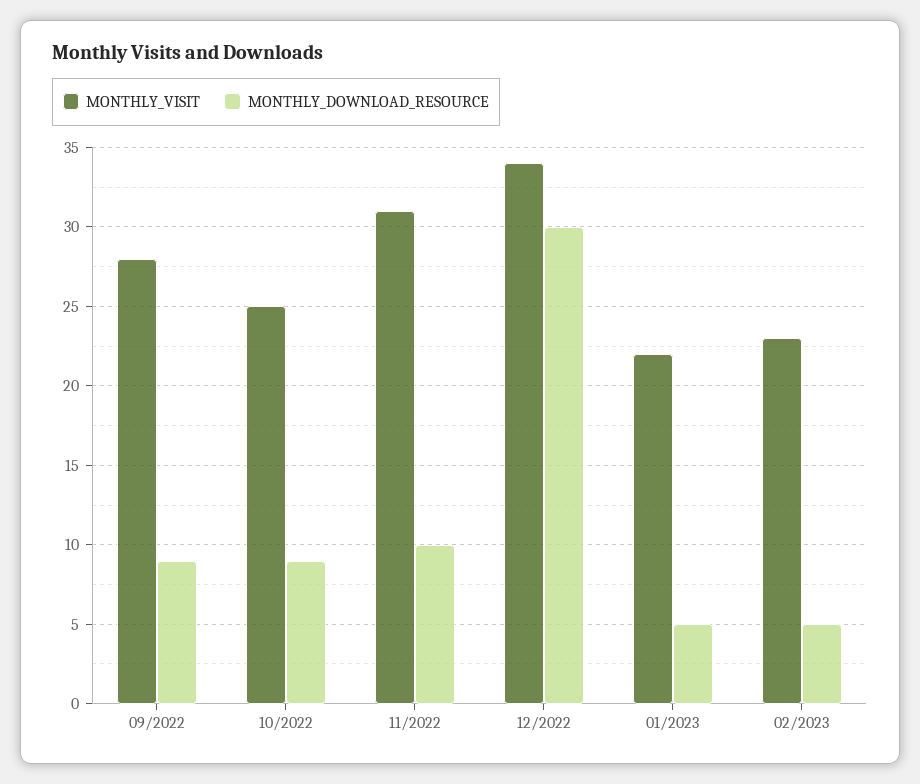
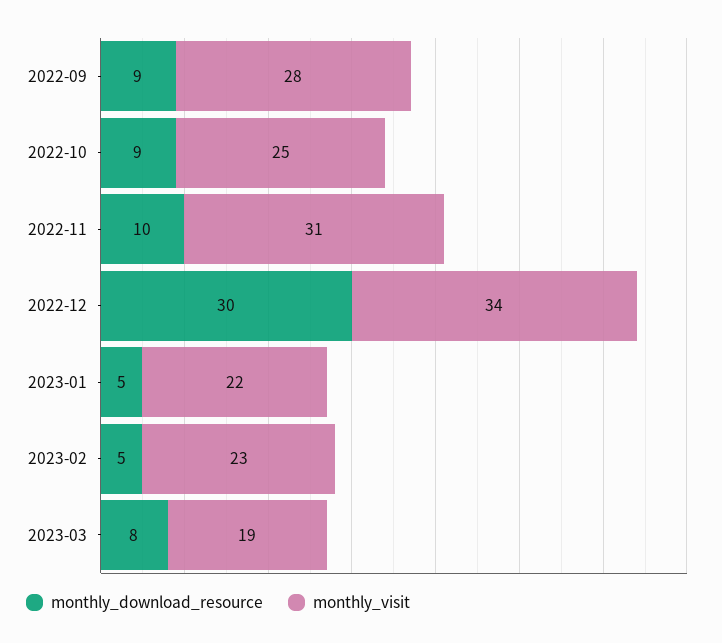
MONTHLY_DOWNLOAD_RESOURCE, 2023-03: none -> 8
MONTHLY_VISIT, 2023-03: none -> 19

